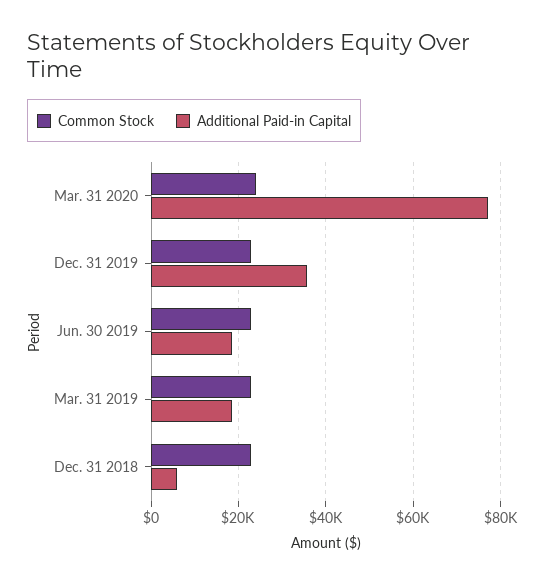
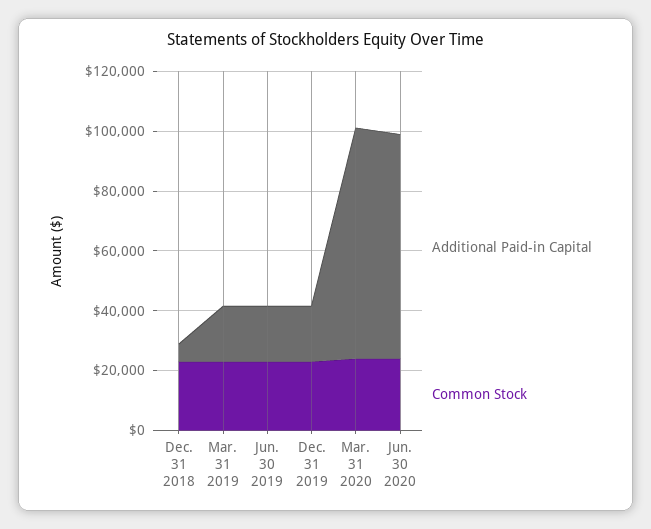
Additional Paid-in Capital, Dec. 31 2019: 36000 -> 20000
Additional Paid-in Capital, Jun. 30 2020: none -> 75000
Common Stock, Jun. 30 2020: none -> 25000

